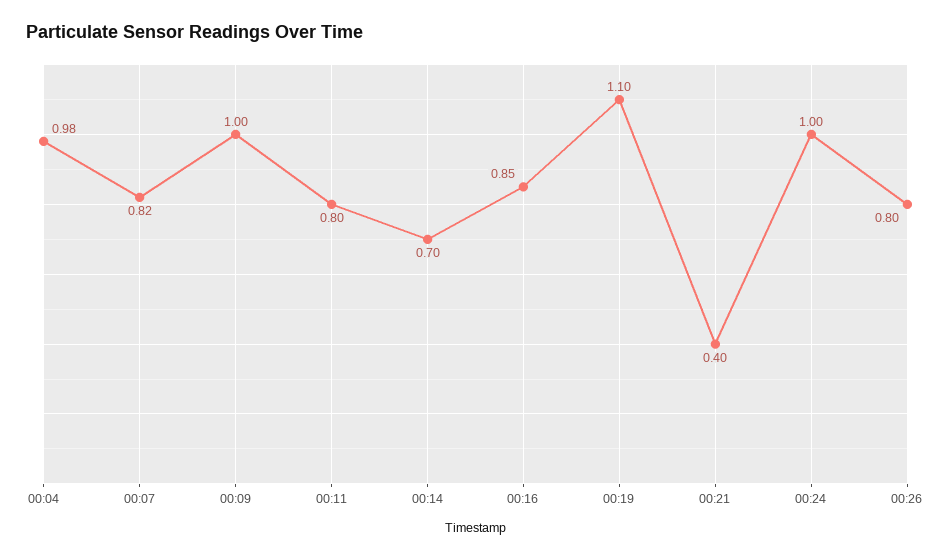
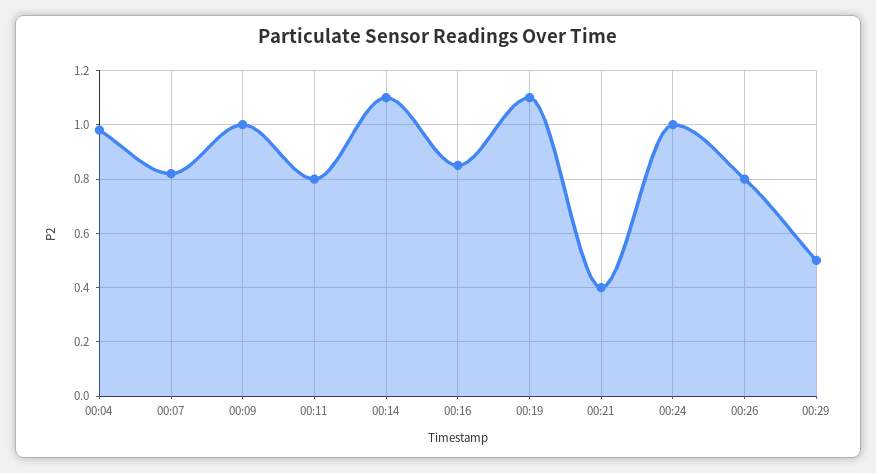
00:14: 0.7 -> 1.1
00:29: none -> 0.5

